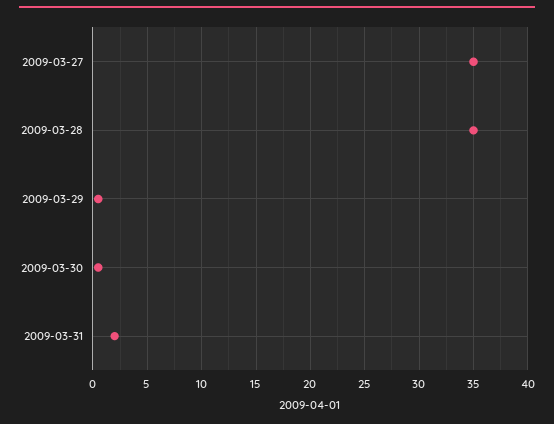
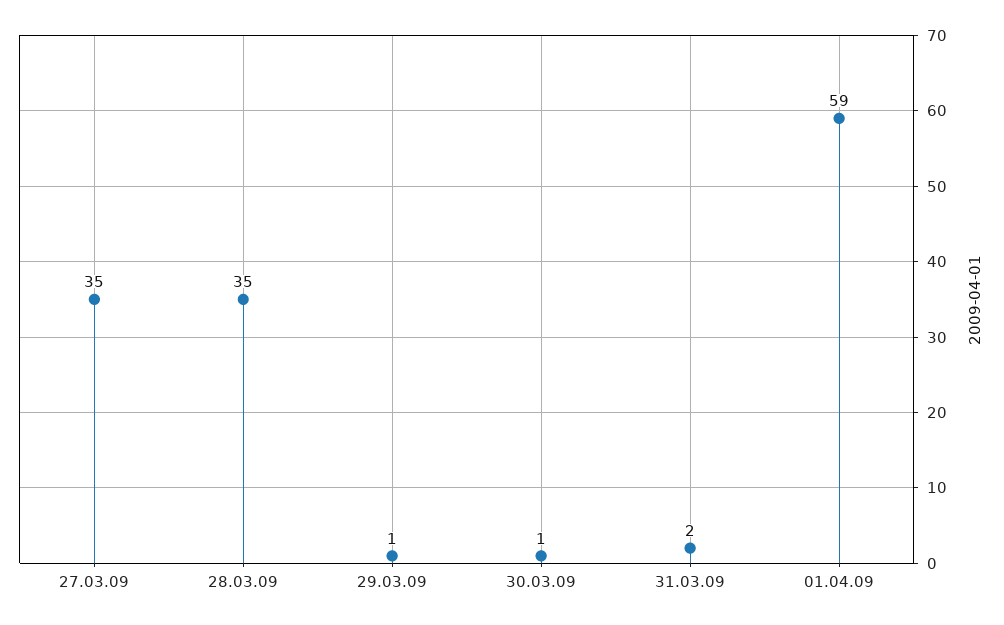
01.04.09: none -> 59

